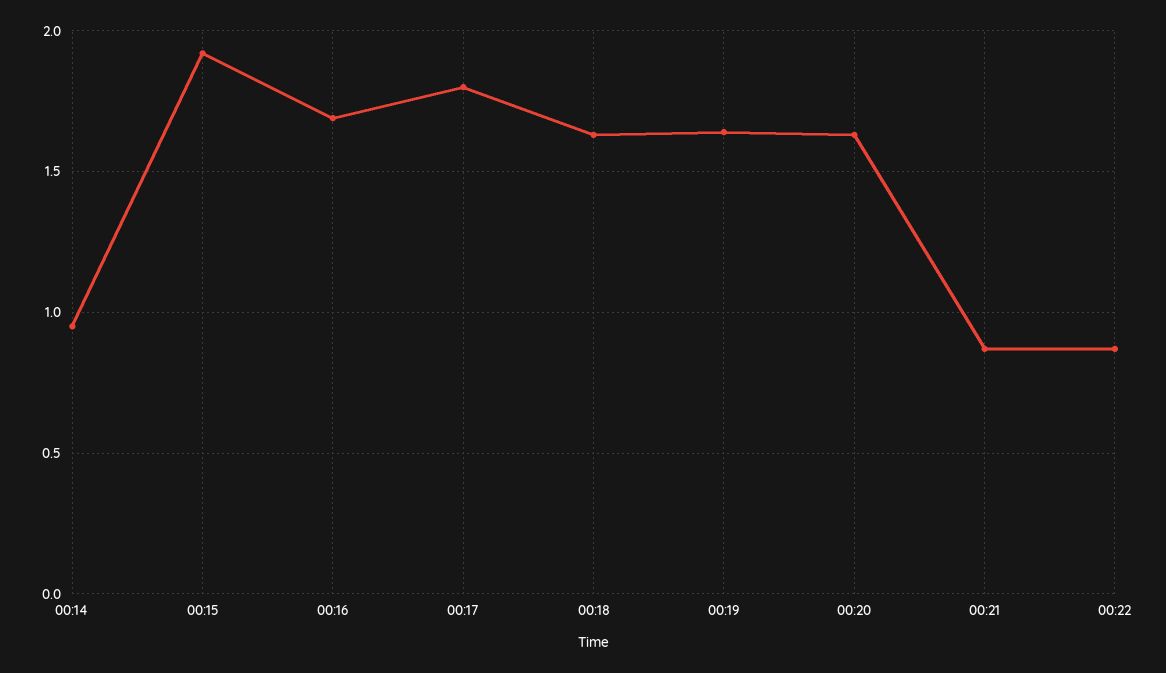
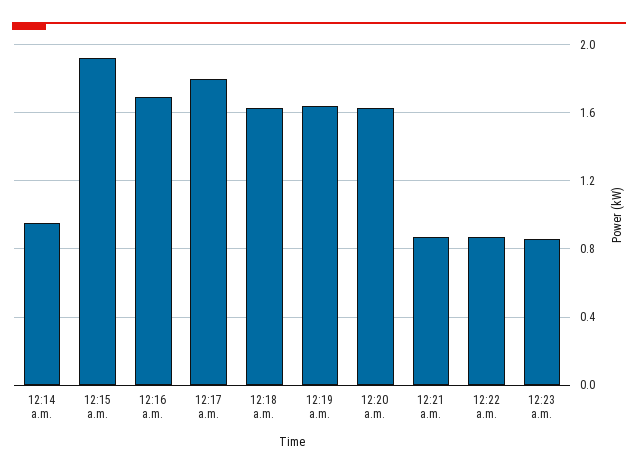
12:23 a.m.: none -> 0.85

